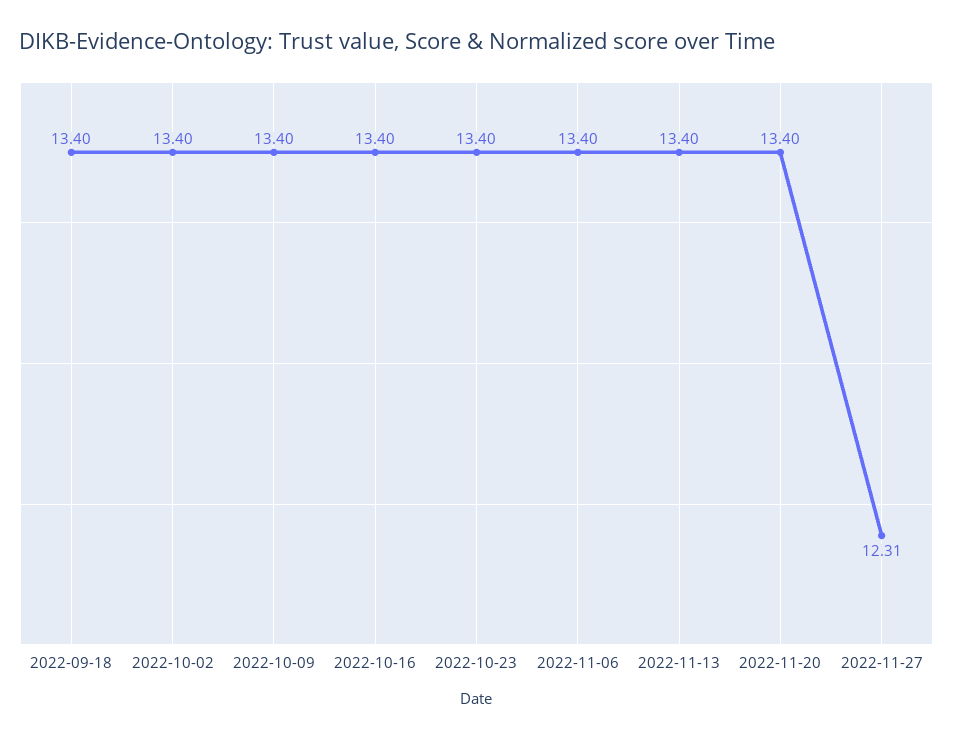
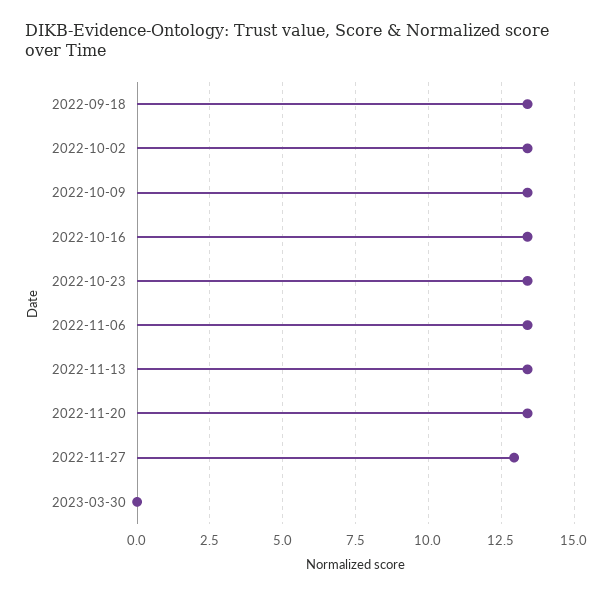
2022-11-27: 12.31 -> 13
2023-03-30: none -> 0

